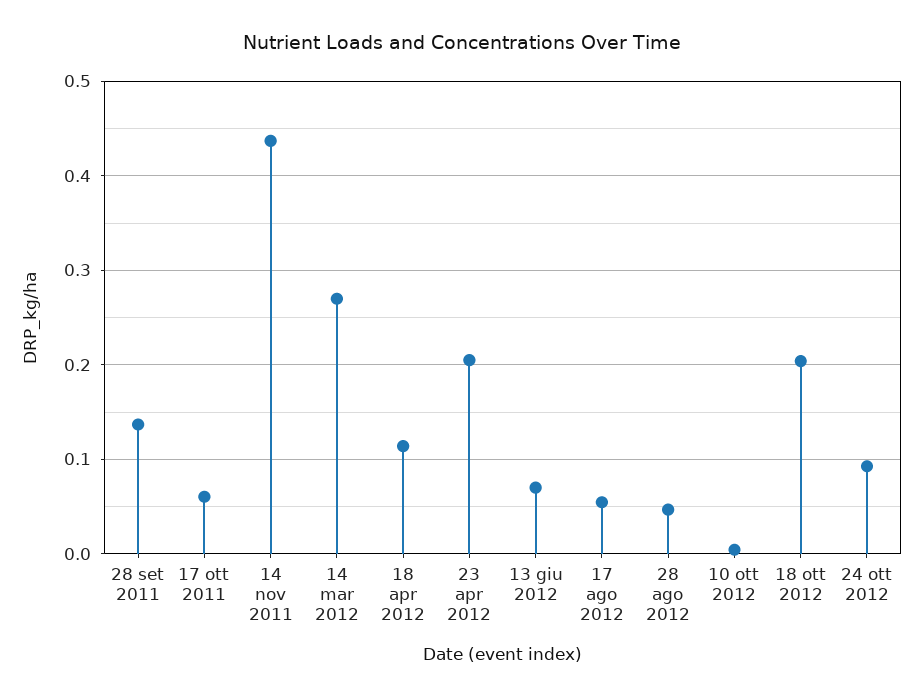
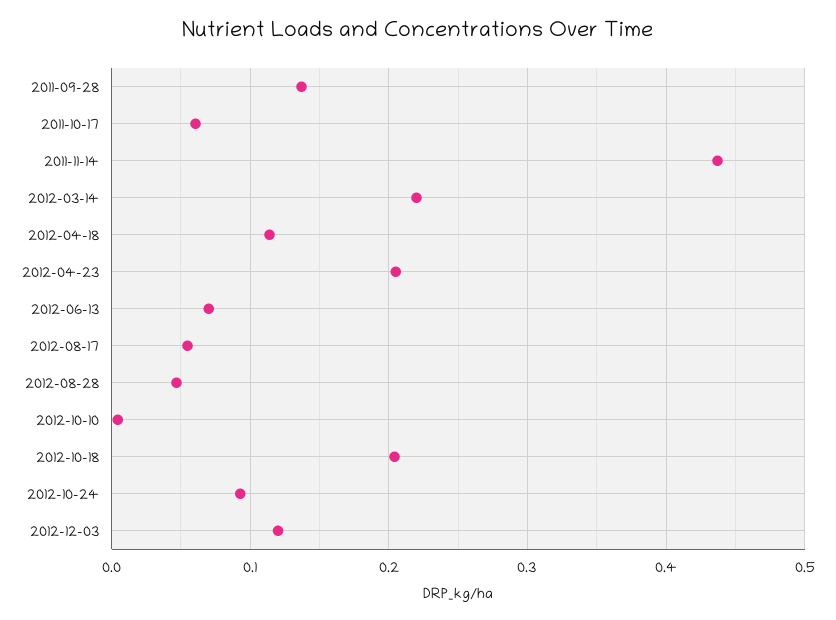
14 mar 2012: 0.27 -> 0.22
2012-12-03: none -> 0.12

